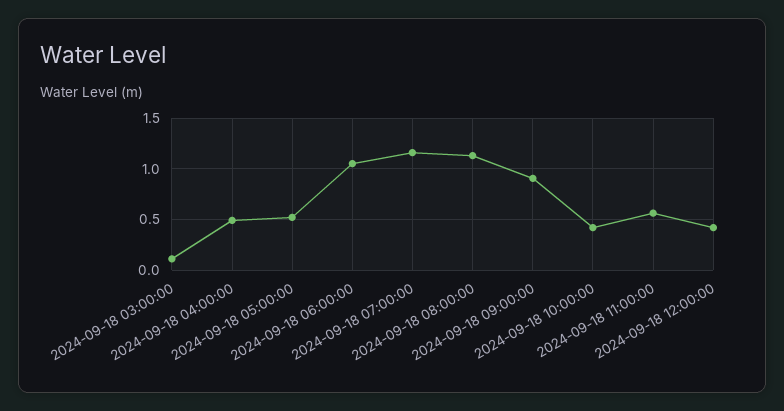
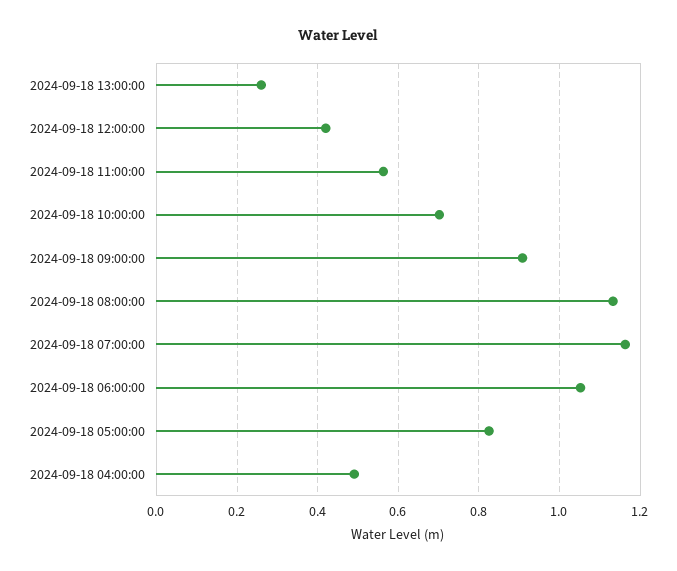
2024-09-18 03:00:00: 0.1 -> none
2024-09-18 05:00:00: 0.5 -> 0.82
2024-09-18 10:00:00: 0.4 -> 0.7
2024-09-18 13:00:00: none -> 0.26

